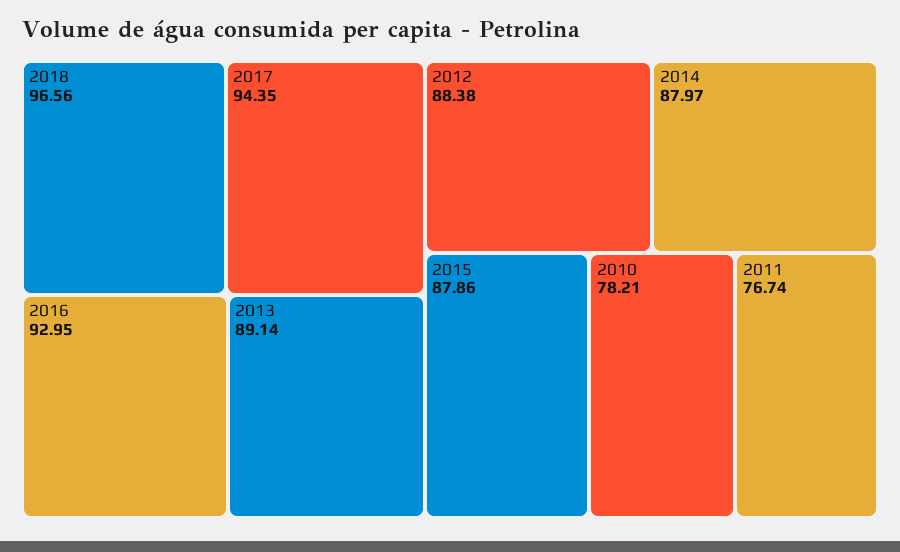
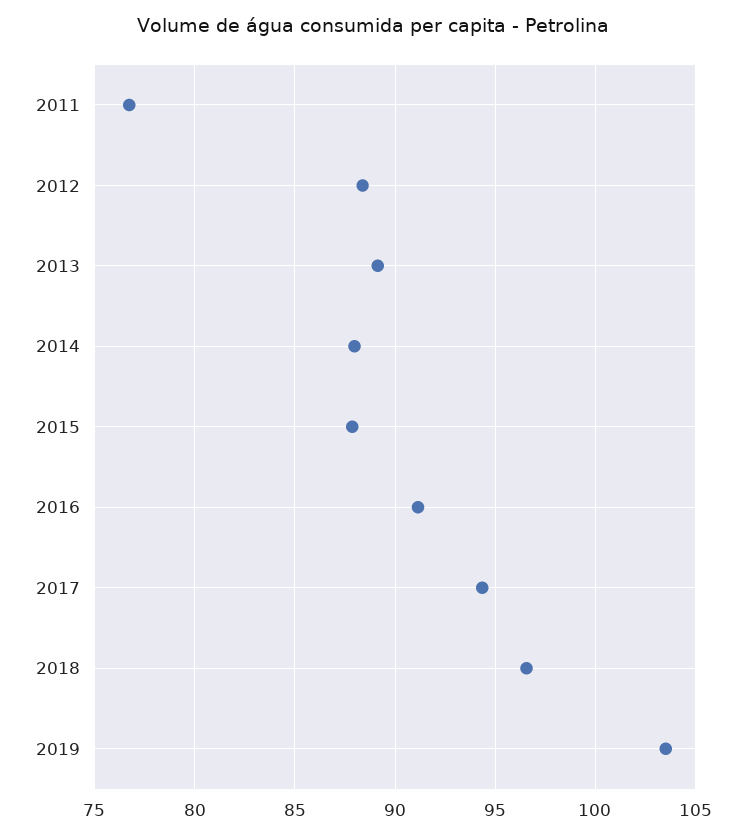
2016: 92.95 -> 91
2010: 78.21 -> none
2019: none -> 103.5

